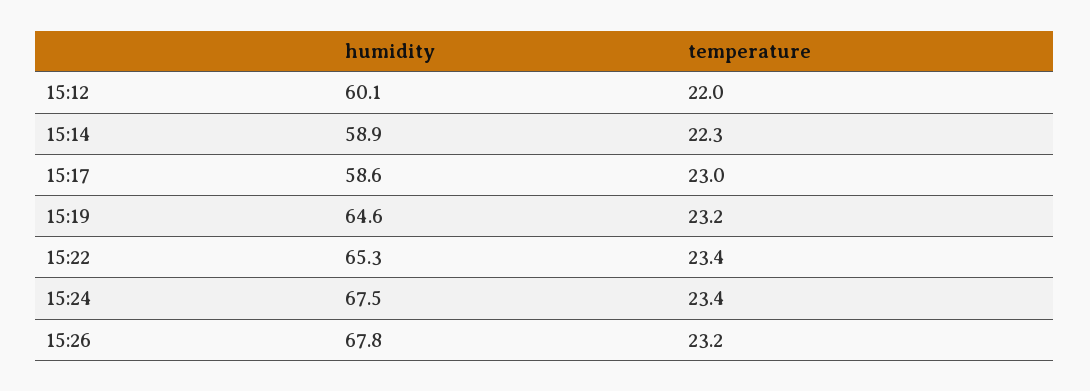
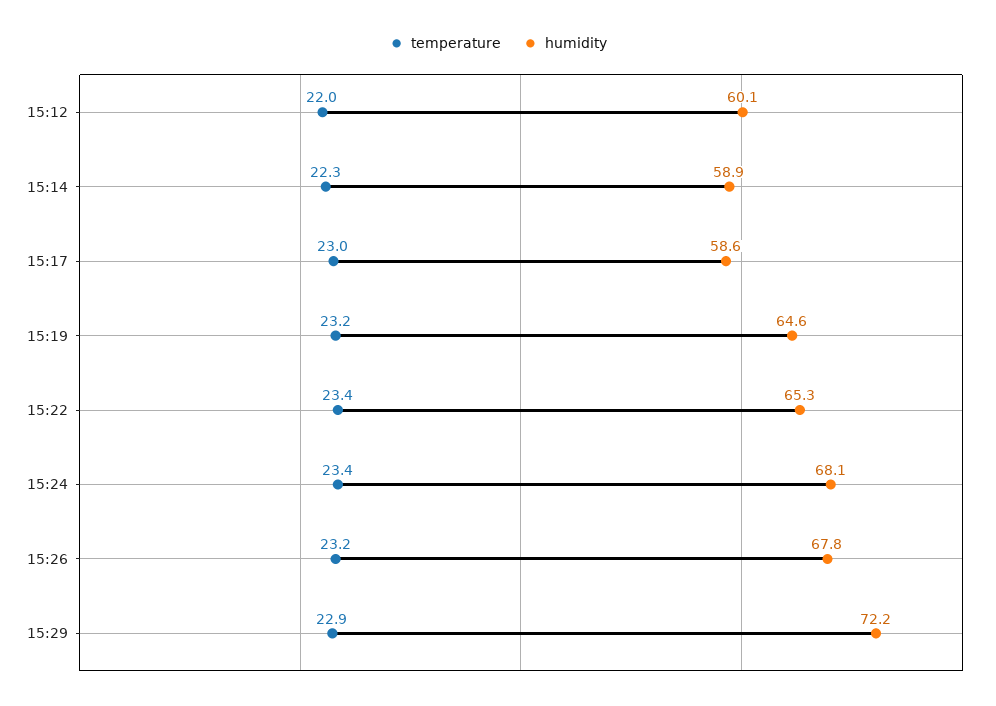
humidity, 15:24: 67.5 -> 68.1
temperature, 15:29: none -> 22.9
humidity, 15:29: none -> 72.2

